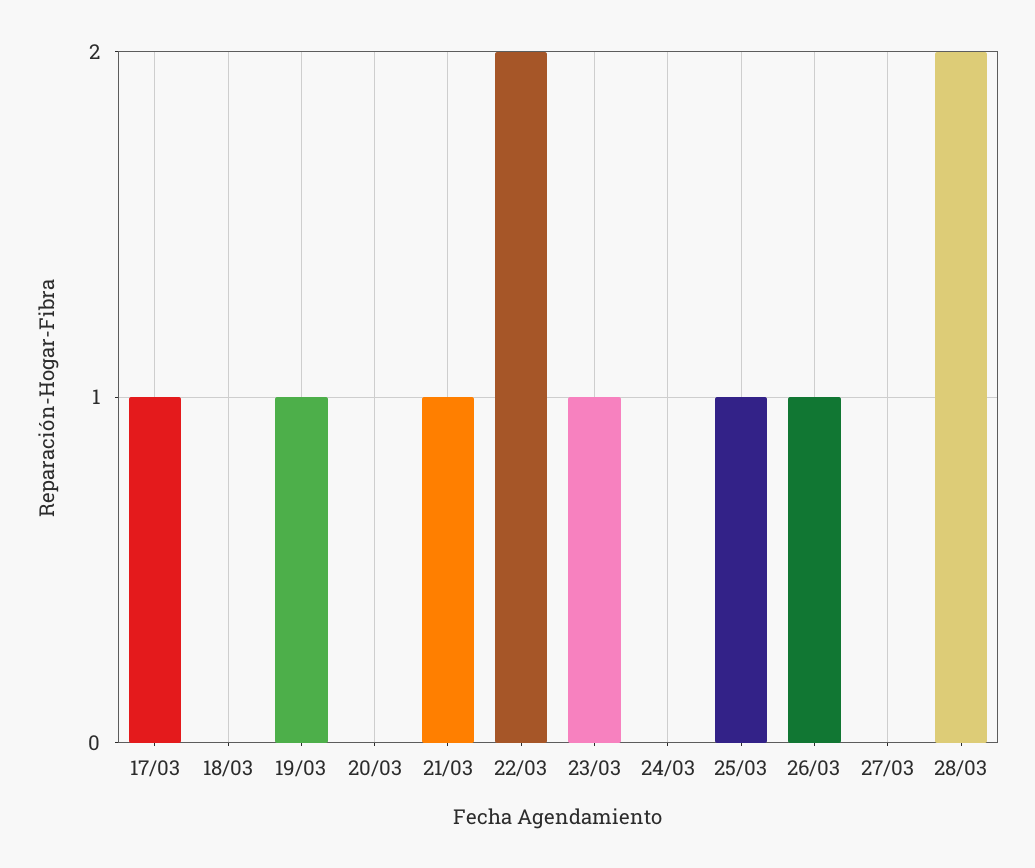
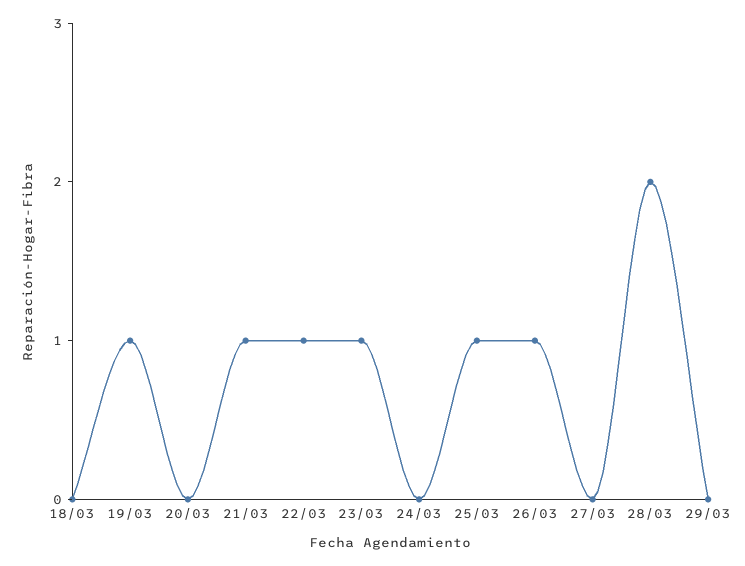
17/03: 1 -> none
22/03: 2 -> 1
29/03: none -> 0

